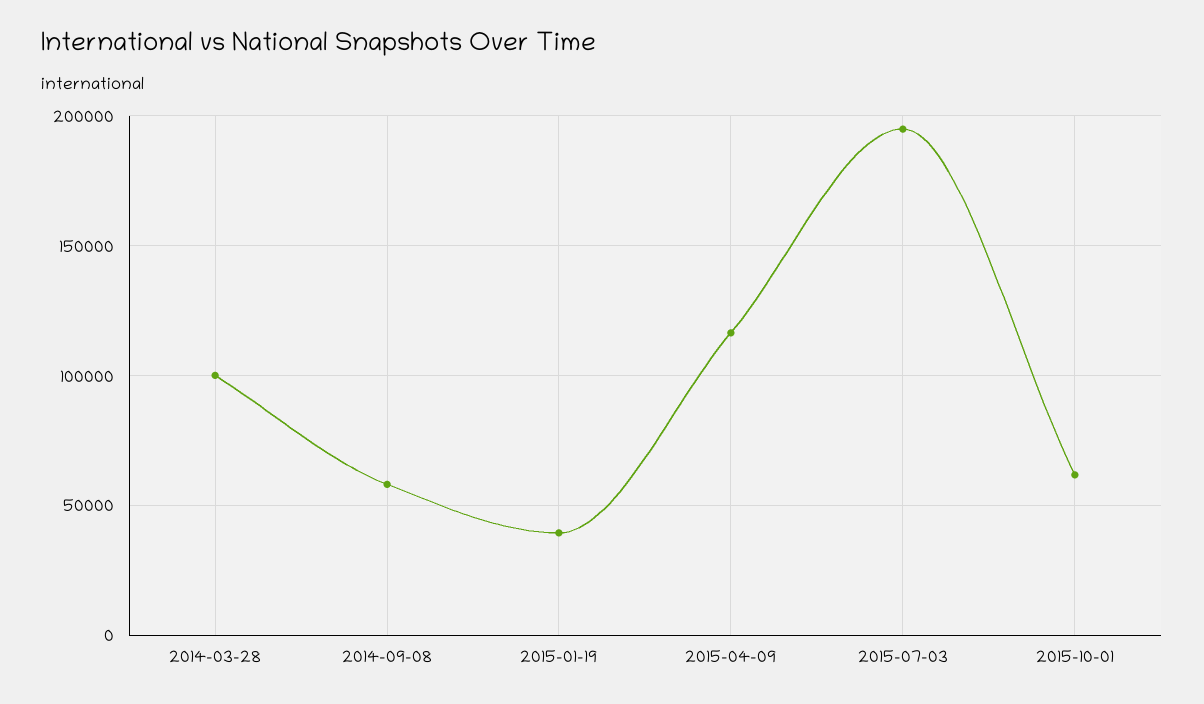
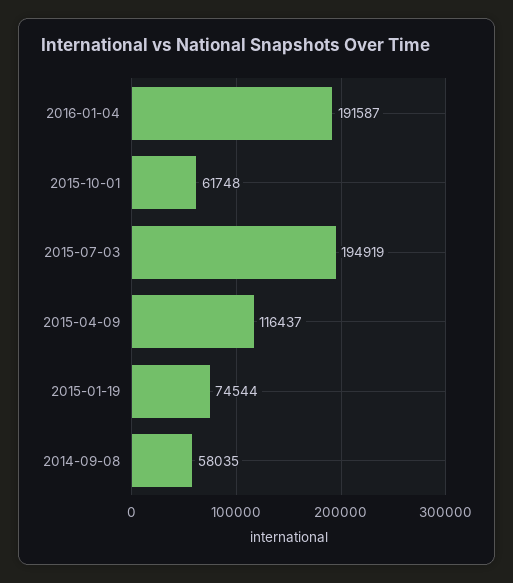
2014-03-28: 100000 -> none
2015-01-19: 40000 -> 74544
2016-01-04: none -> 191587

